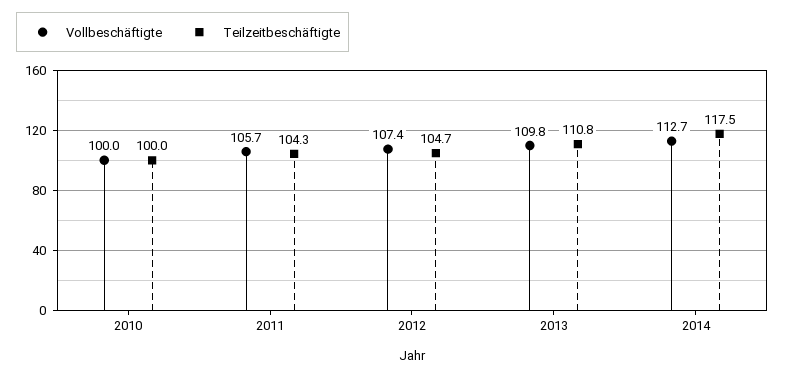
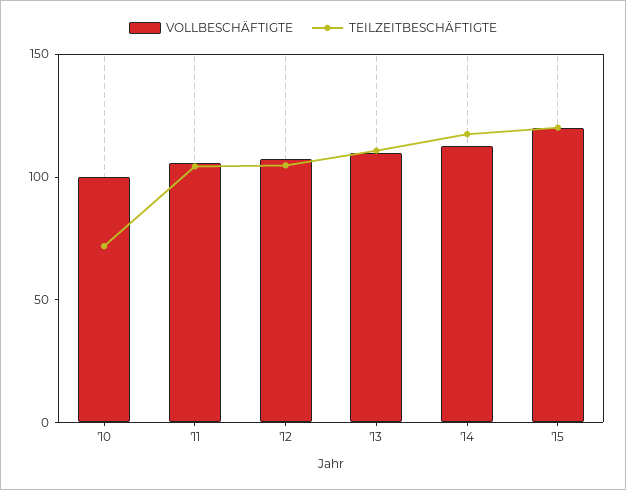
Teilzeitbeschäftigte, 2010: 100 -> 70
Vollbeschäftigte, '15: none -> 120
Teilzeitbeschäftigte, '15: none -> 120

